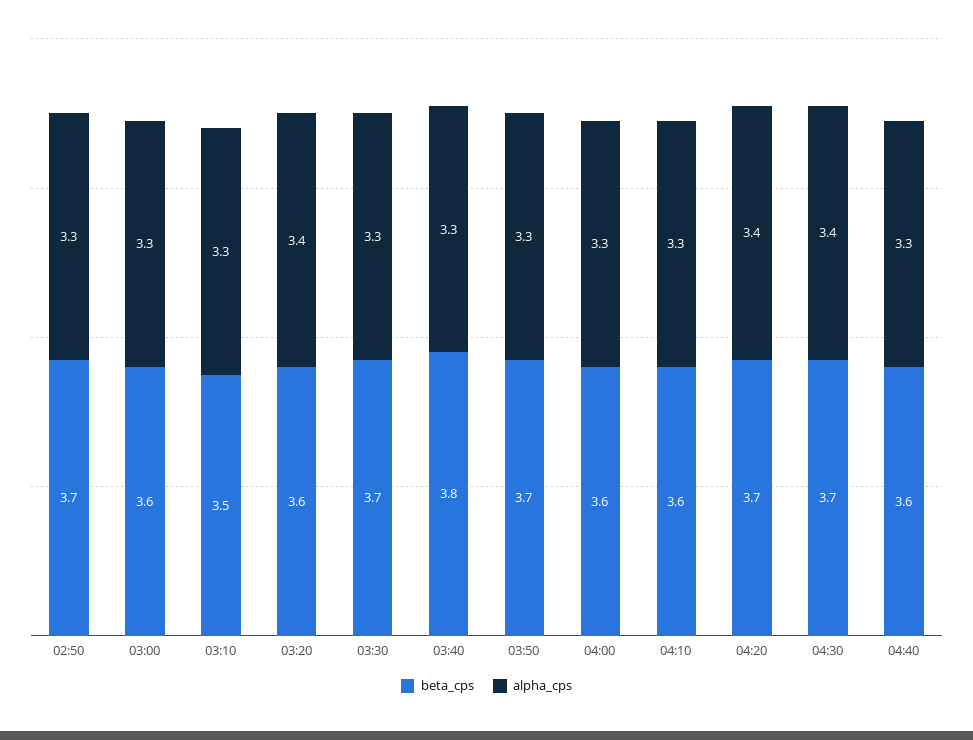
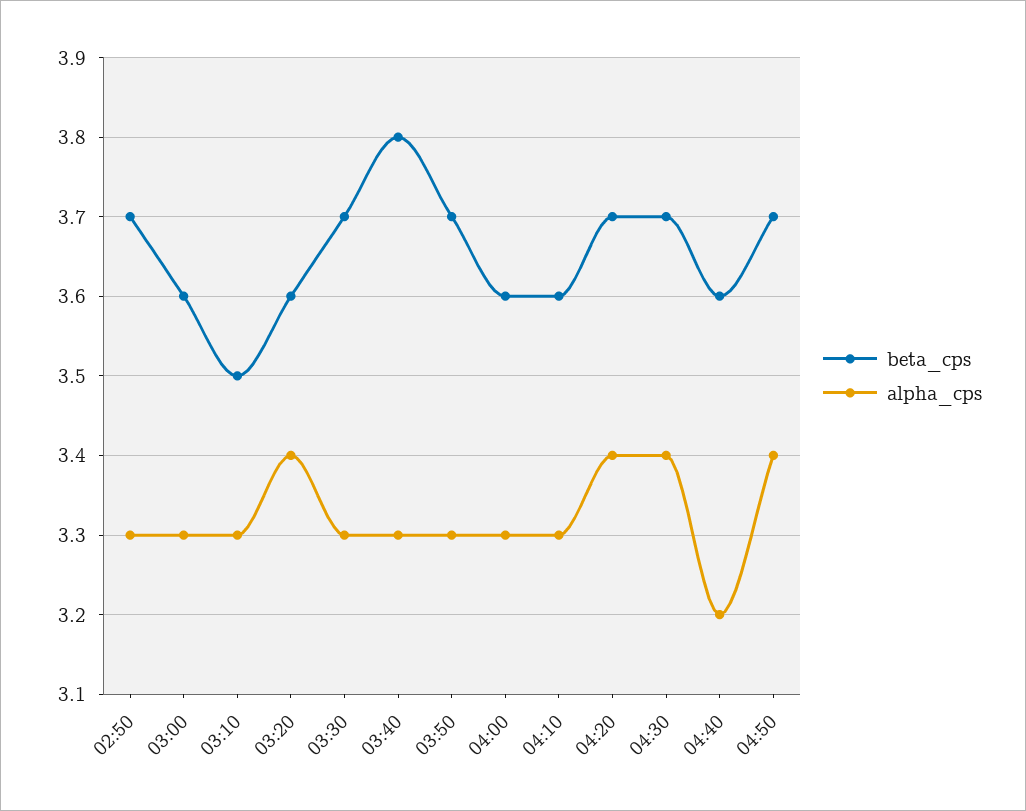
alpha_cps, 04:40: 3.3 -> 3.2
beta_cps, 04:50: none -> 3.7
alpha_cps, 04:50: none -> 3.4

